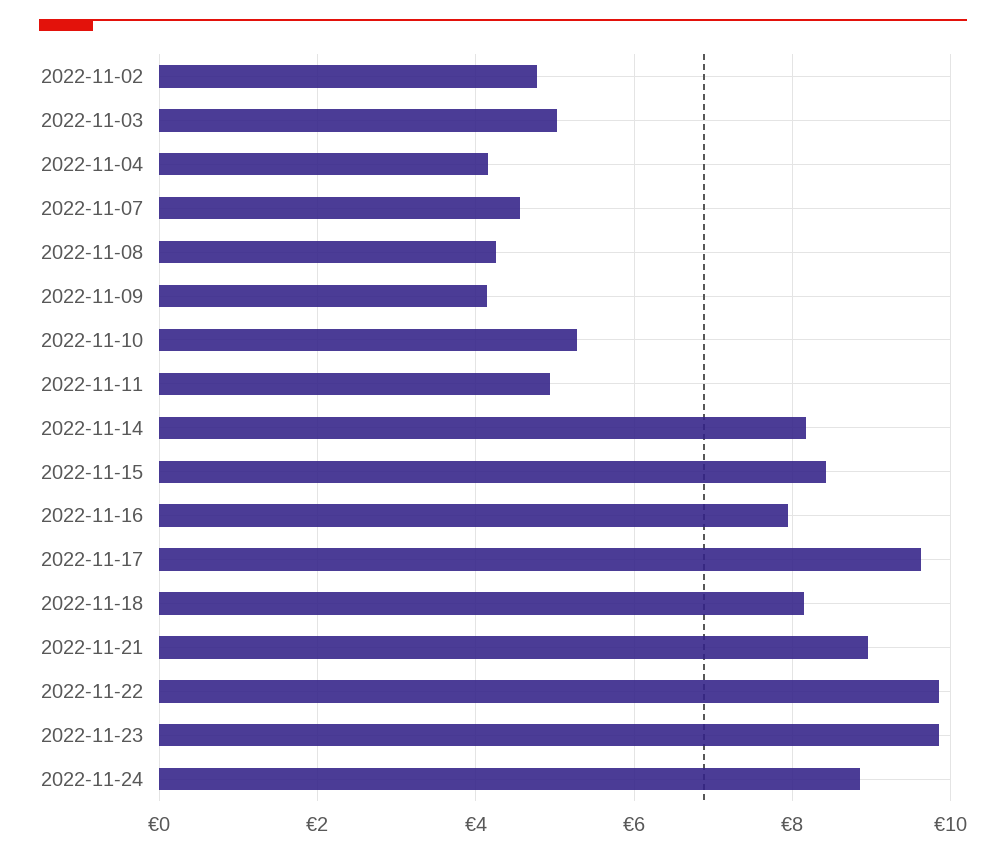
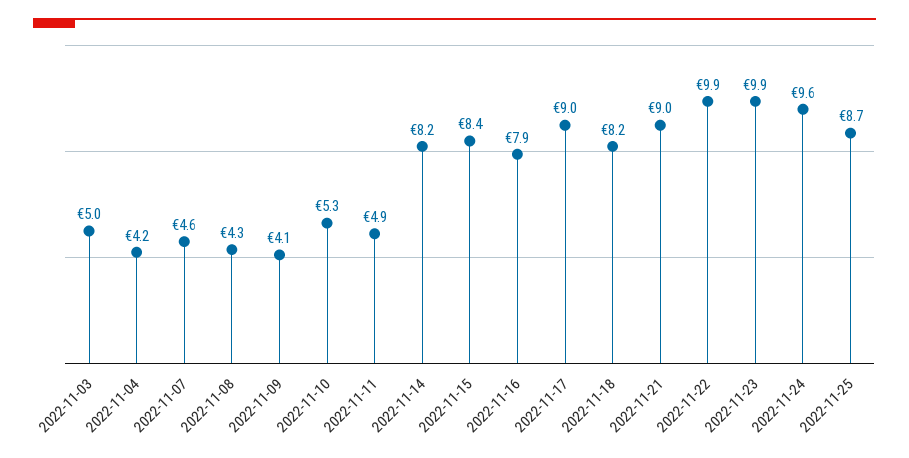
2022-11-02: 4.8 -> none
2022-11-17: 9.6 -> 9
2022-11-24: 8.8 -> 9.6
2022-11-25: none -> 8.7

